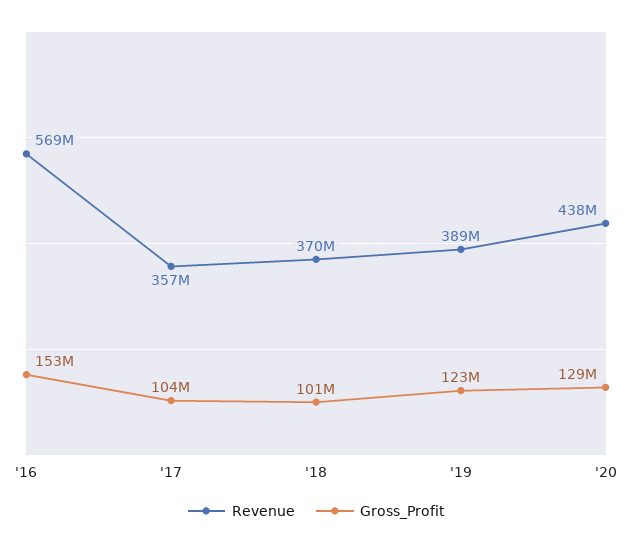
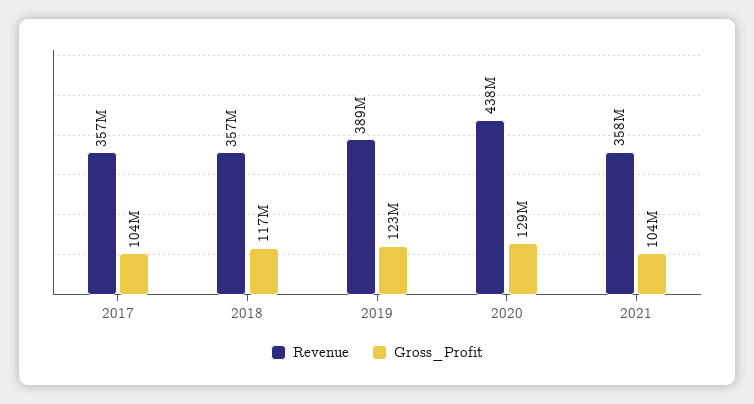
Revenue, '16: 569000000 -> none
Gross_Profit, '16: 153000000 -> none
Revenue, '18: 370000000 -> 357000000
Gross_Profit, '18: 101000000 -> 117000000
Revenue, 2021: none -> 358000000
Gross_Profit, 2021: none -> 104000000

